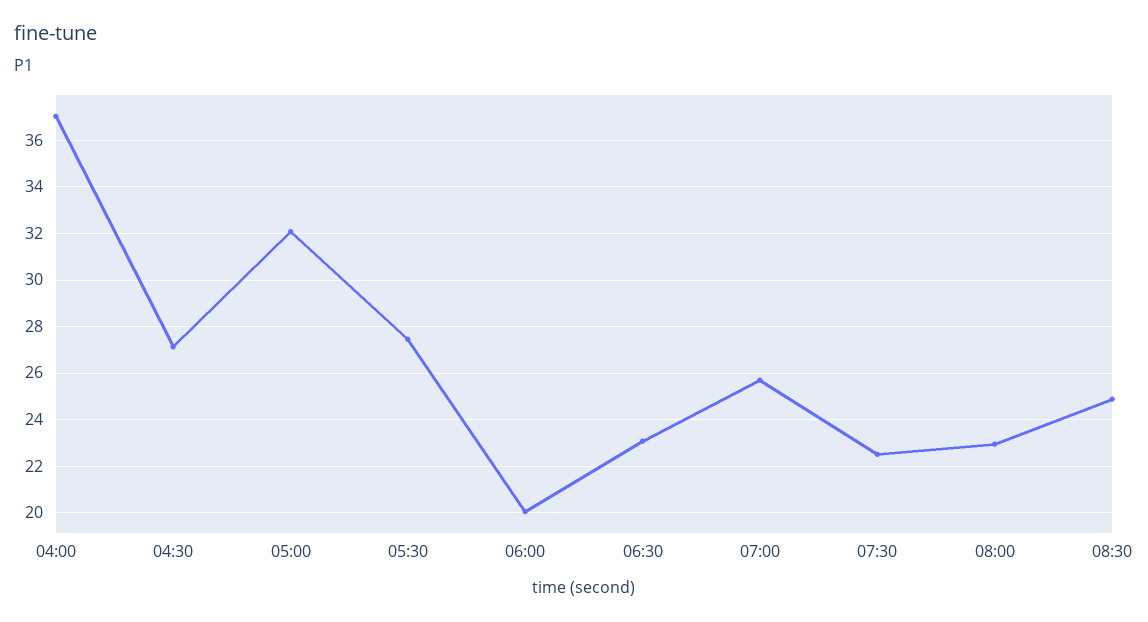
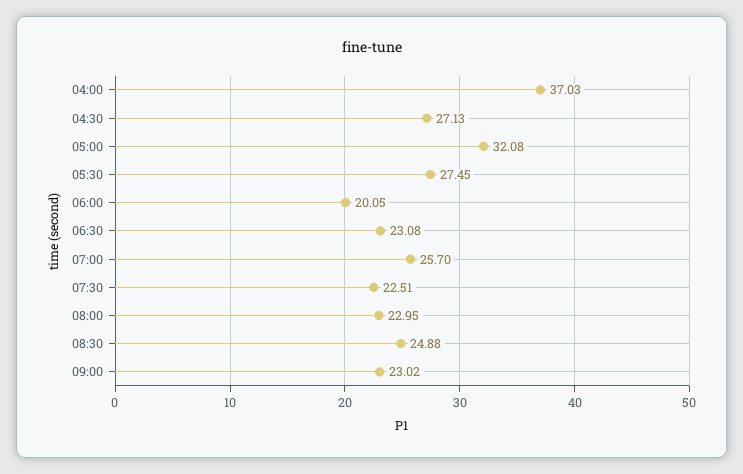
09:00: none -> 23.02

